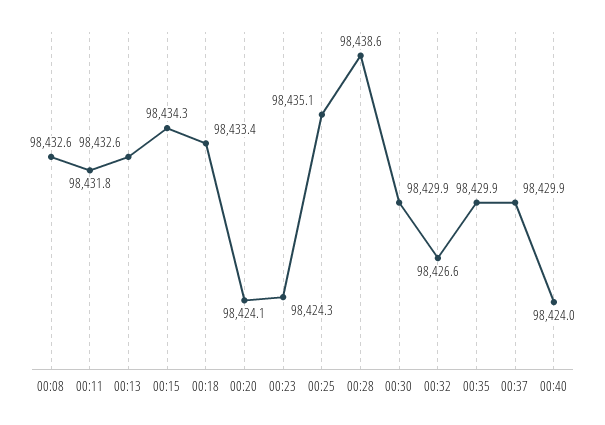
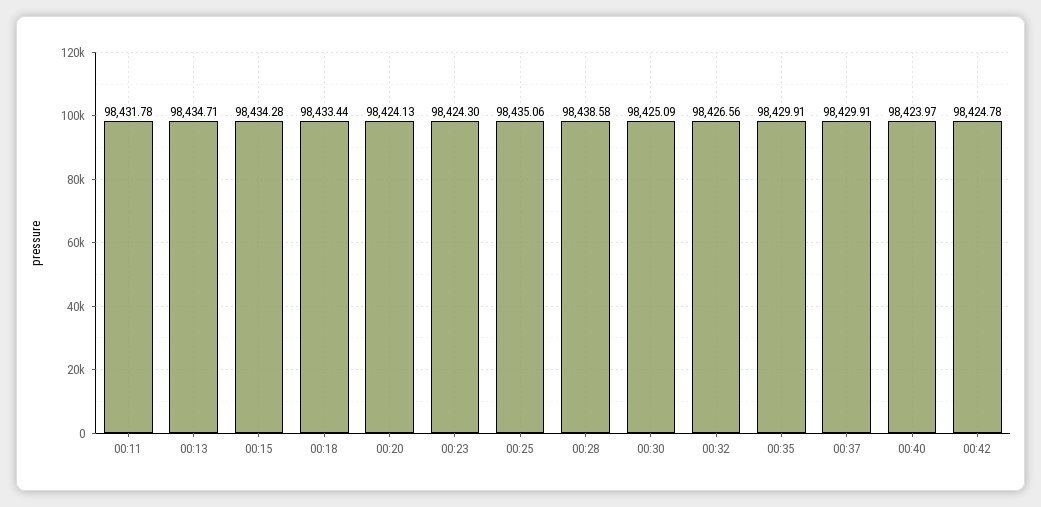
00:08: 98432.6 -> none
00:13: 98432.6 -> 98434.71
00:30: 98429.9 -> 98425.09
00:42: none -> 98424.78

